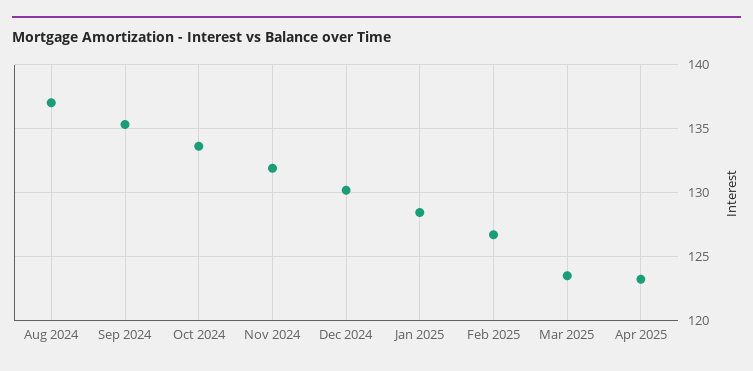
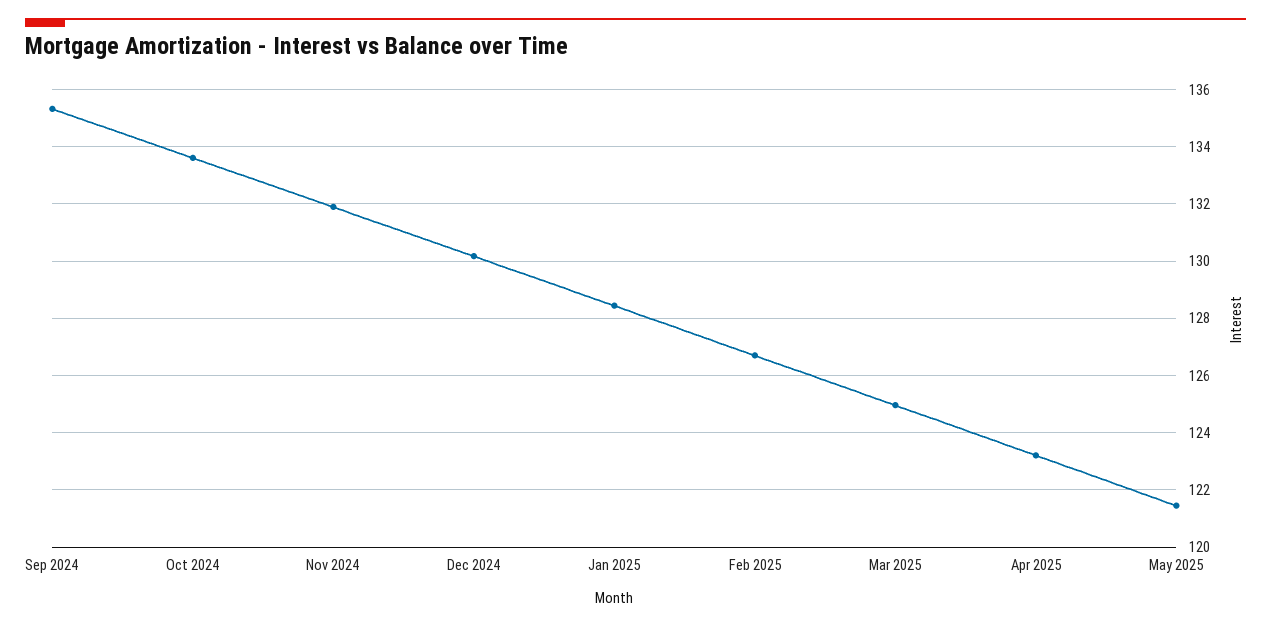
Aug 2024: 137 -> none
Mar 2025: 123.5 -> 125
May 2025: none -> 121.5

